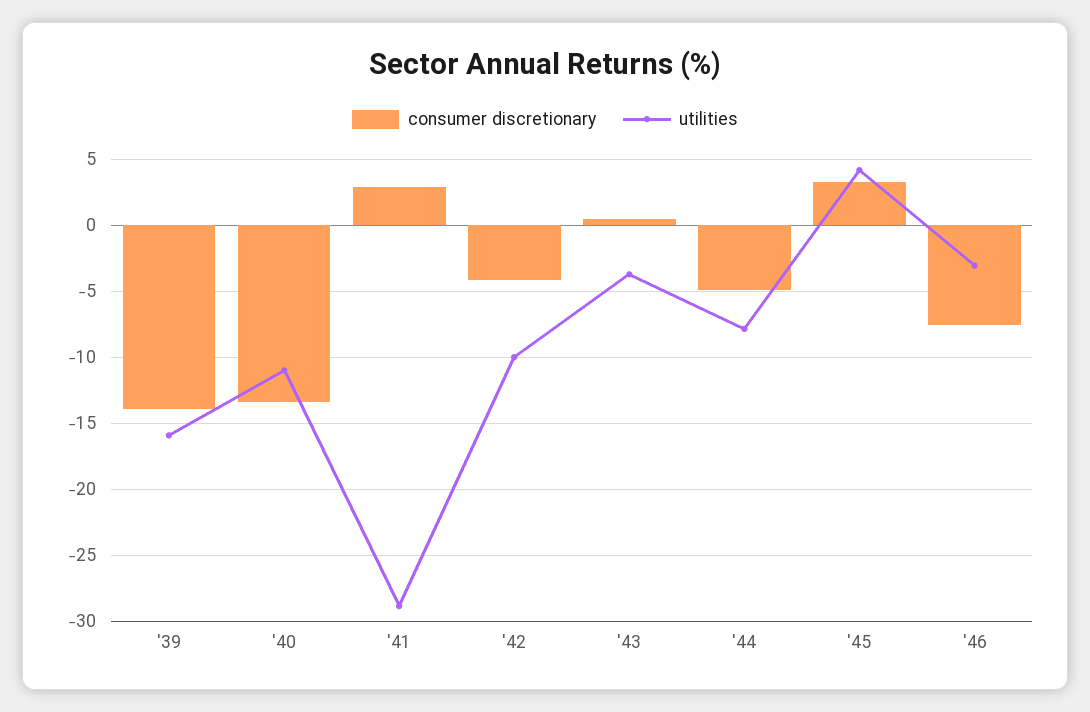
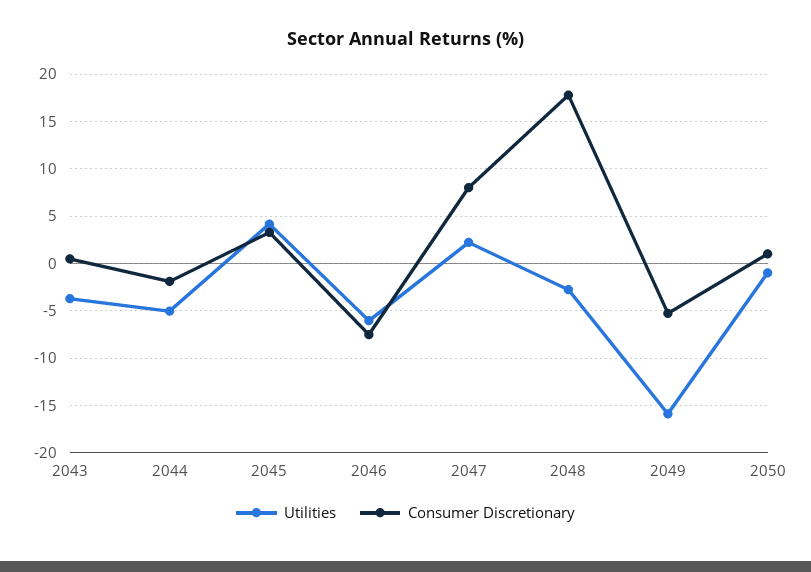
consumer discretionary, '39: -14 -> none
utilities, '39: -16 -> none
consumer discretionary, '40: -13.5 -> none
utilities, '40: -11 -> none
consumer discretionary, '41: 3 -> none
utilities, '41: -29 -> none
consumer discretionary, '42: -4 -> none
utilities, '42: -10 -> none
consumer discretionary, '44: -5 -> -2
utilities, '44: -8 -> -5
utilities, '46: -3 -> -6
utilities, 2047: none -> 2
consumer discretionary, 2047: none -> 8
utilities, 2048: none -> -3
consumer discretionary, 2048: none -> 18
utilities, 2049: none -> -16
consumer discretionary, 2049: none -> -5
utilities, 2050: none -> -1
consumer discretionary, 2050: none -> 1

